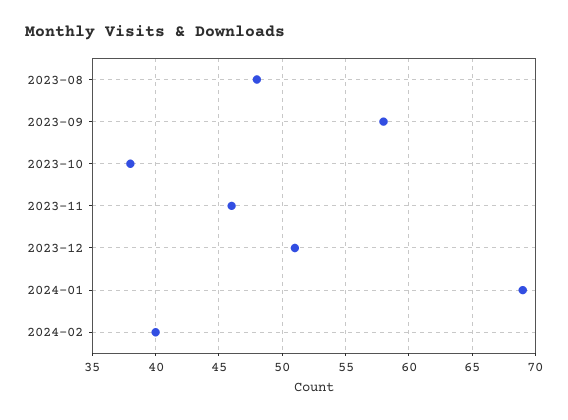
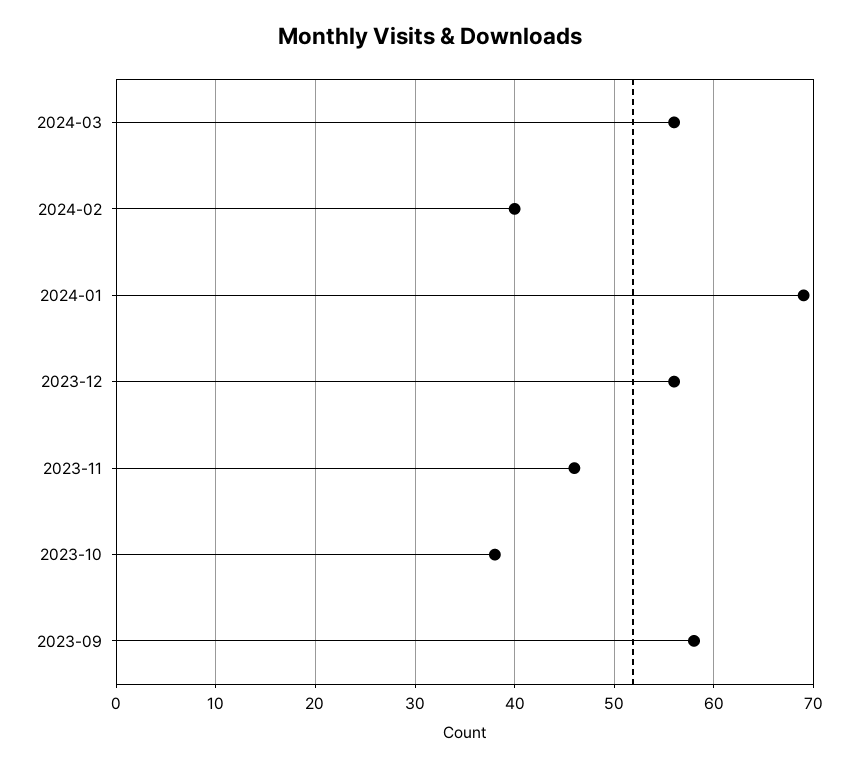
2023-08: 48 -> none
2023-12: 51 -> 56
2024-03: none -> 56

